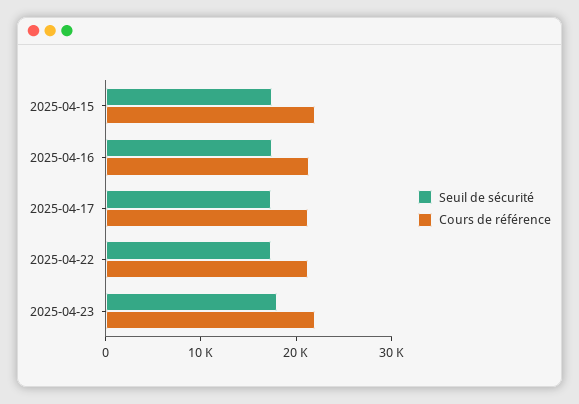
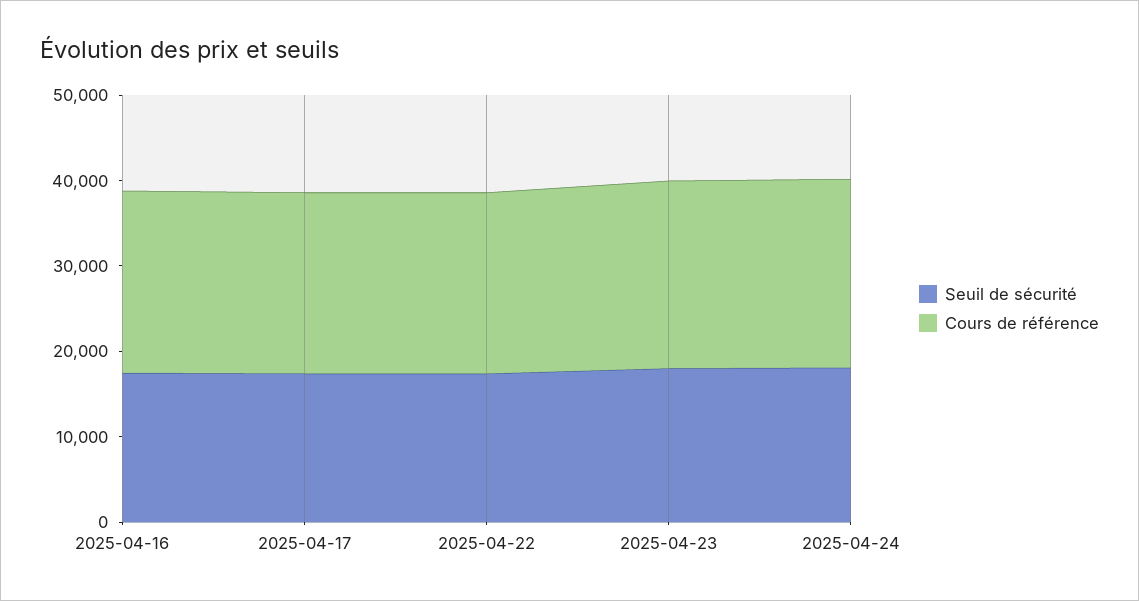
Seuil de sécurité, 2025-04-15: 18000 -> none
Cours de référence, 2025-04-15: 22000 -> none
Seuil de sécurité, 2025-04-24: none -> 18000
Cours de référence, 2025-04-24: none -> 22000

